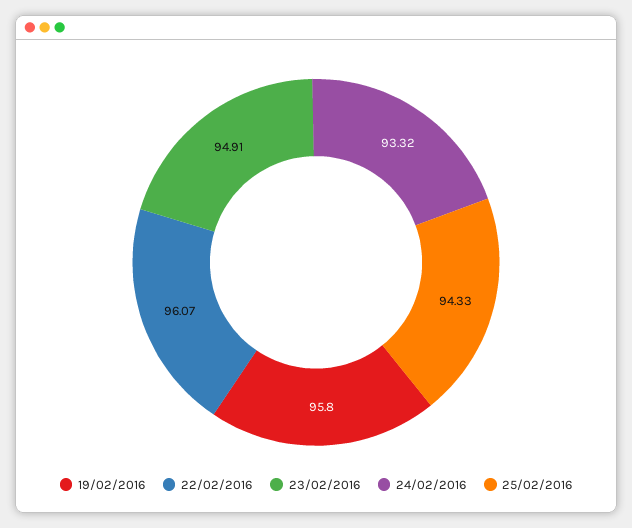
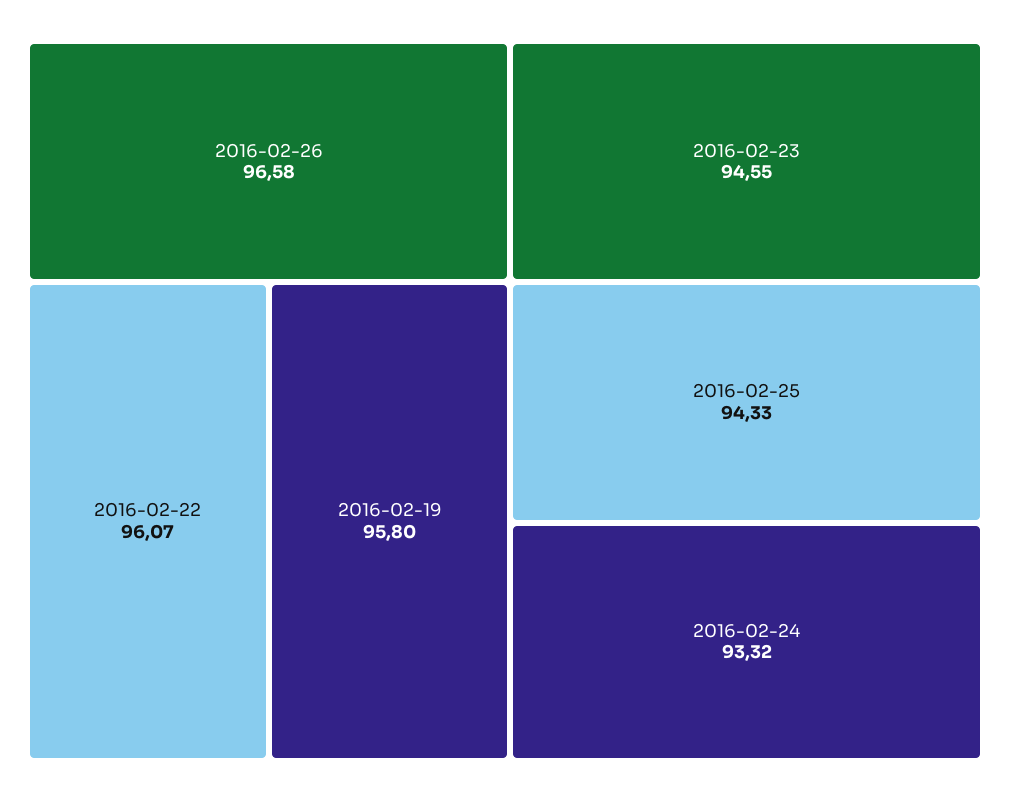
23/02/2016: 94.91 -> 94.55
2016-02-26: none -> 96.58

